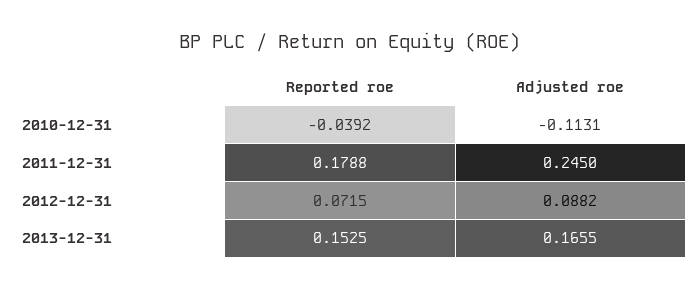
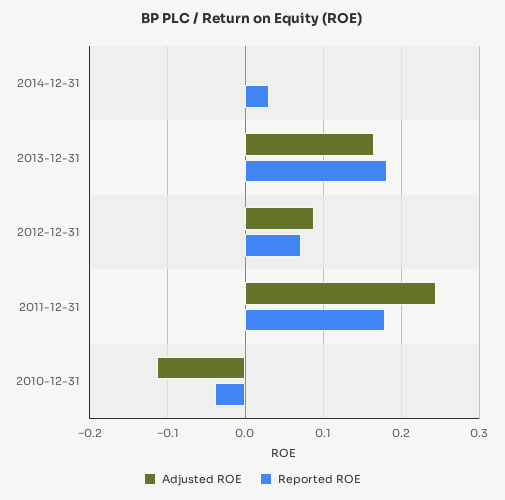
Reported roe, 2013-12-31: 0.1525 -> 0.18
Adjusted roe, 2014-12-31: none -> 0
Reported roe, 2014-12-31: none -> 0.03

